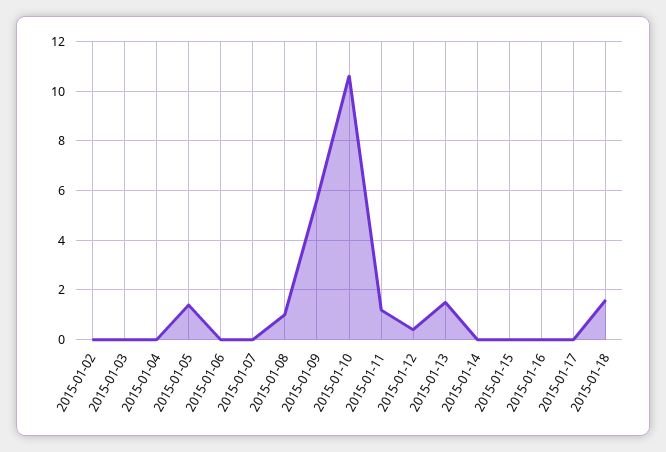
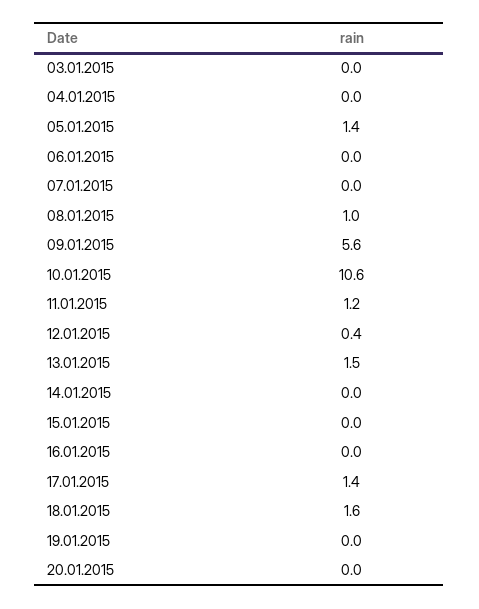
2015-01-02: 0 -> none
2015-01-17: 0 -> 1.4
19.01.2015: none -> 0
20.01.2015: none -> 0

